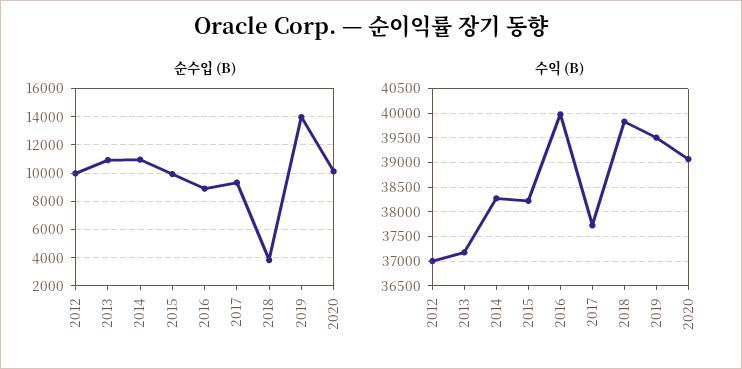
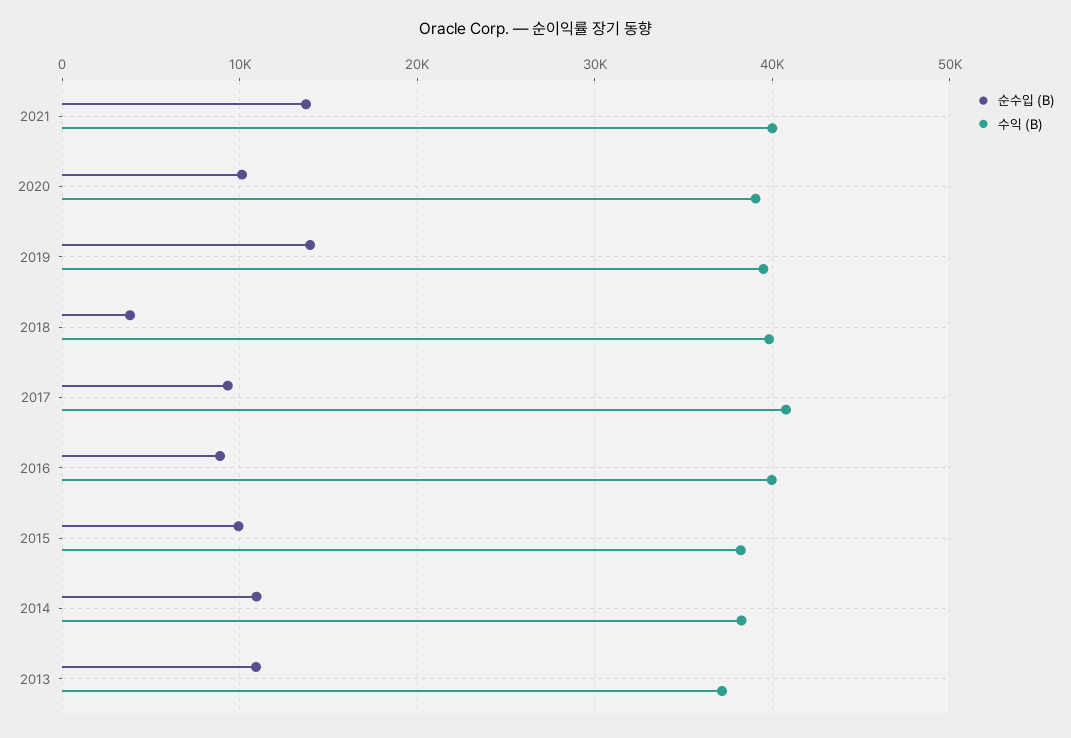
순수입 (B), 2012: 10000 -> none
수익 (B), 2012: 37000 -> none
수익 (B), 2017: 37750 -> 41000
순수입 (B), 2021: none -> 14000
수익 (B), 2021: none -> 40000

